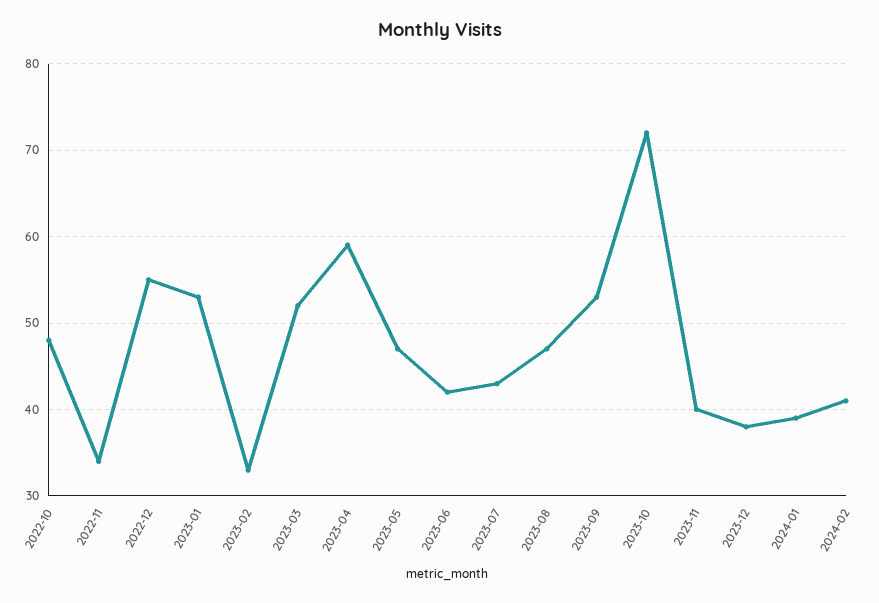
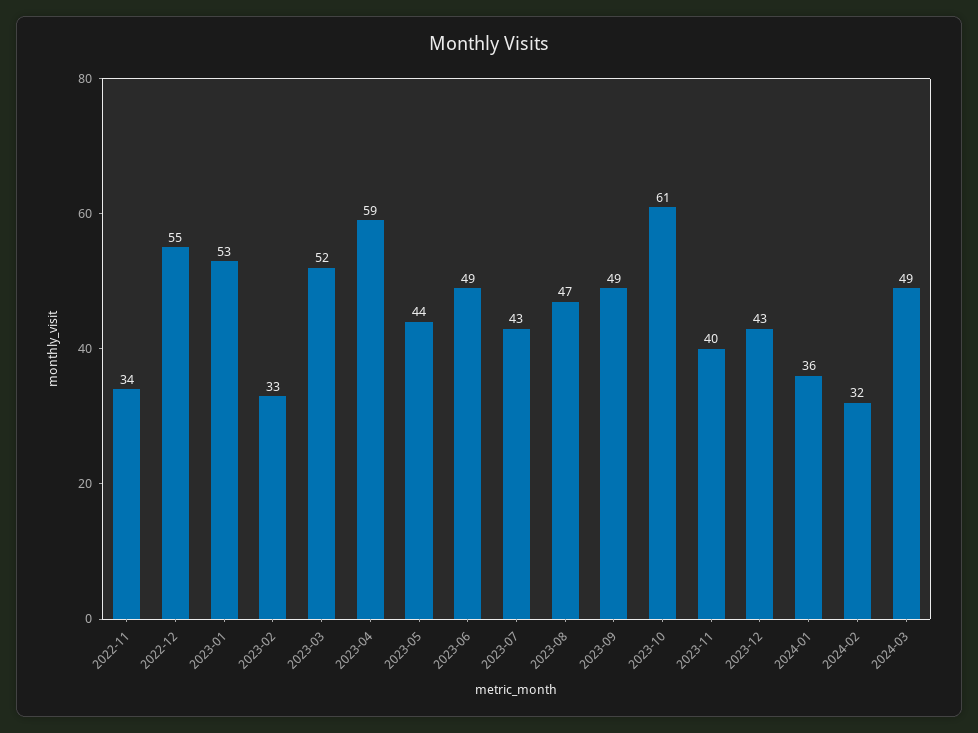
2022-10: 48 -> none
2023-05: 47 -> 44
2023-06: 42 -> 49
2023-09: 53 -> 49
2023-10: 72 -> 61
2023-12: 38 -> 43
2024-01: 39 -> 36
2024-02: 41 -> 32
2024-03: none -> 49

